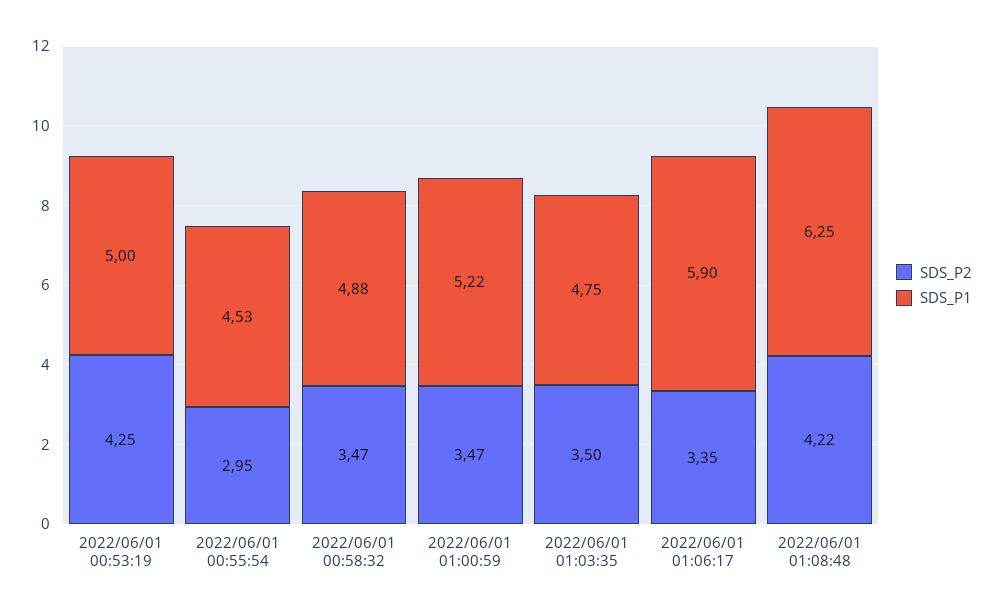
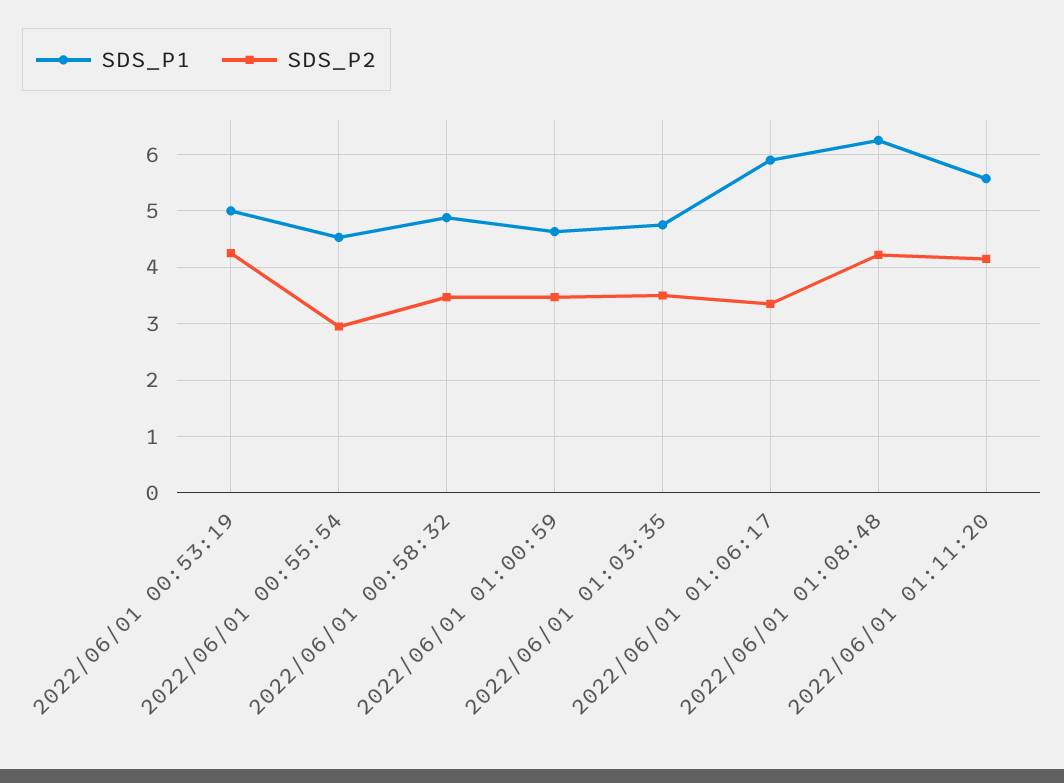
SDS_P1, 2022/06/01 01:00:59: 5.22 -> 4.6
SDS_P1, 2022/06/01 01:11:20: none -> 5.6
SDS_P2, 2022/06/01 01:11:20: none -> 4.2

